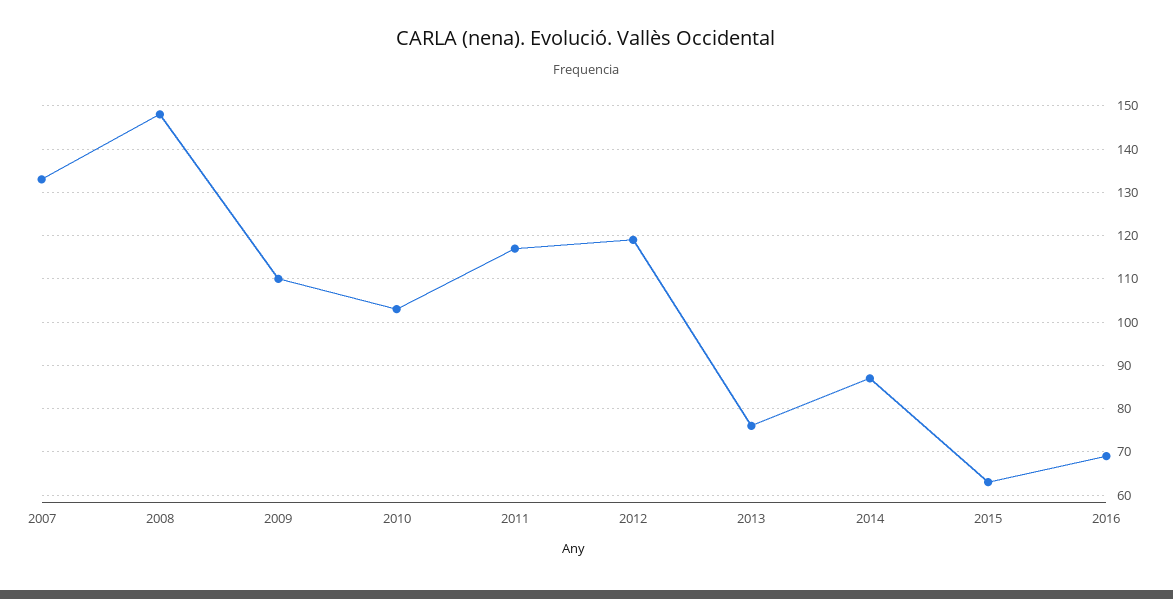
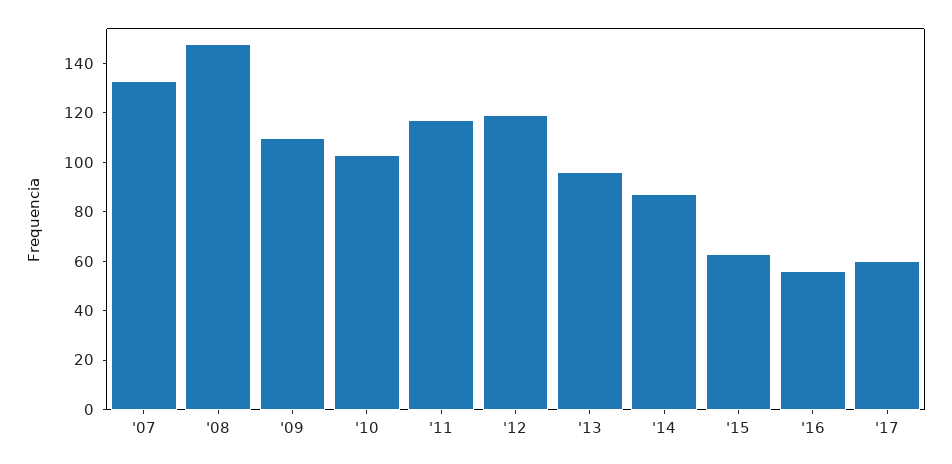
2013: 75 -> 95
2016: 70 -> 55
'17: none -> 60

